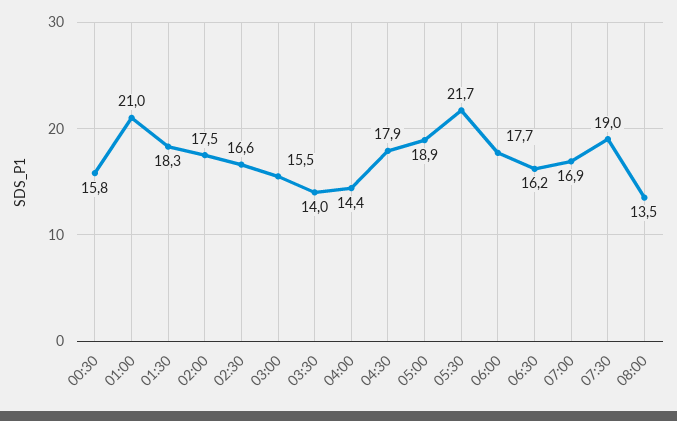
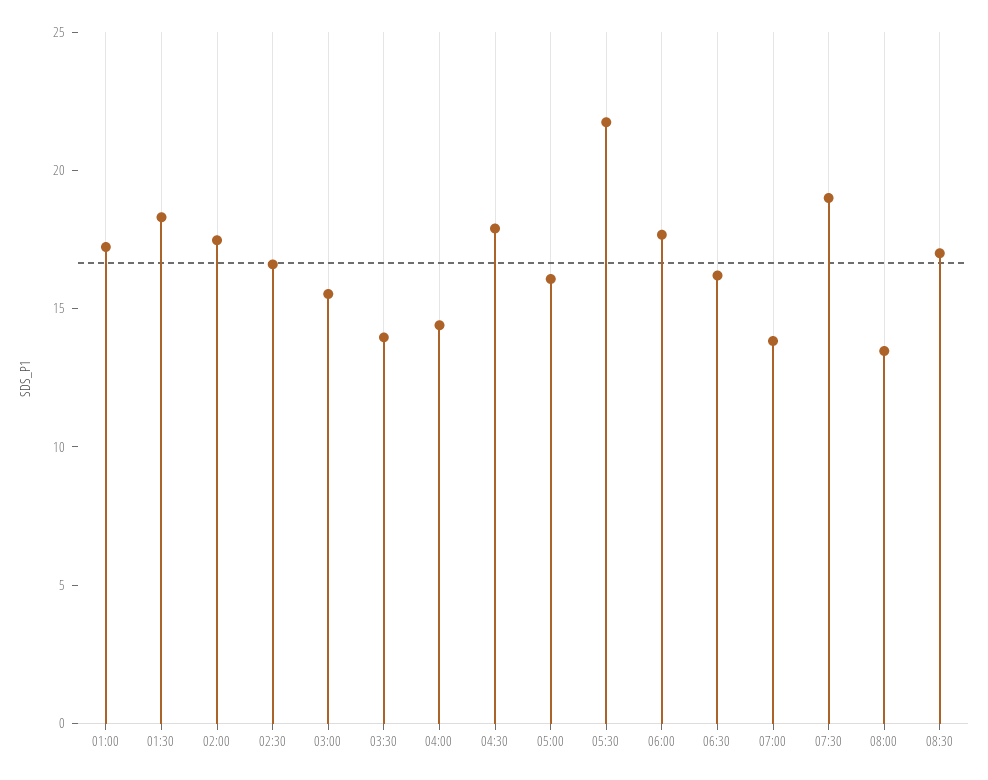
00:30: 15.8 -> none
01:00: 21 -> 17
05:00: 18.9 -> 16
07:00: 16.9 -> 14
08:30: none -> 17

